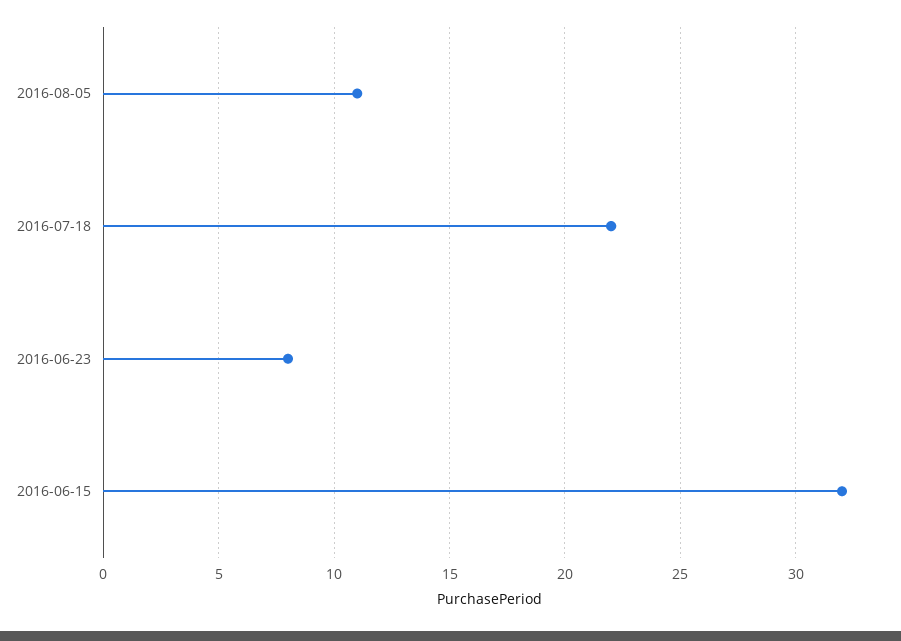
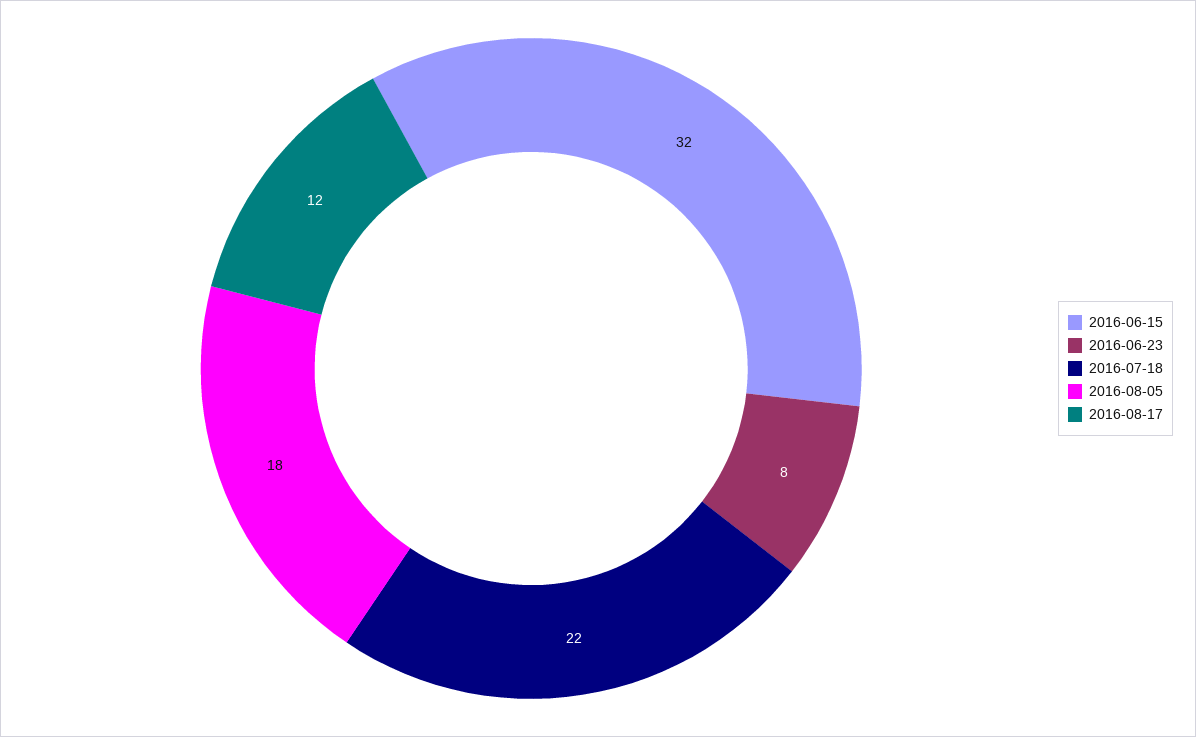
2016-08-05: 11 -> 18
2016-08-17: none -> 12

